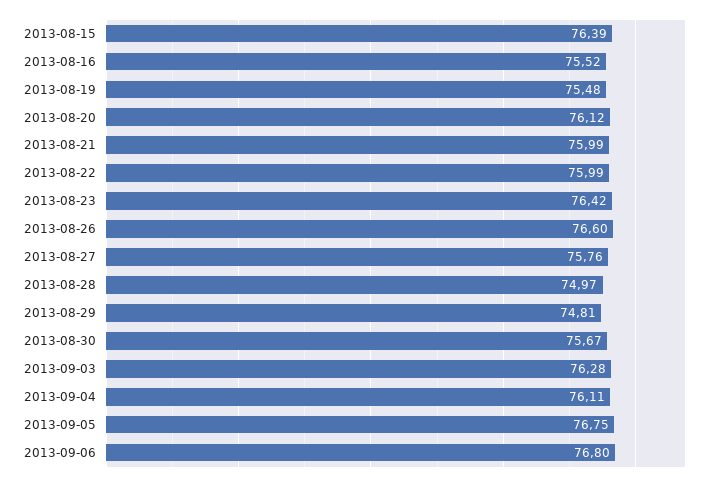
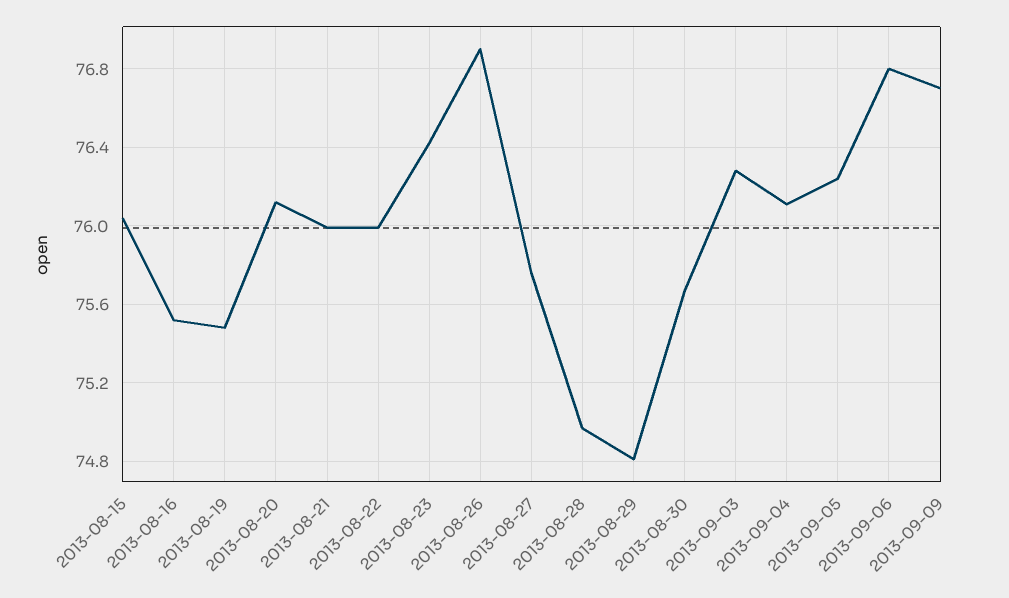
2013-08-15: 76.39 -> 76.05
2013-08-26: 76.6 -> 76.9
2013-09-05: 76.75 -> 76.25
2013-09-09: none -> 76.7

